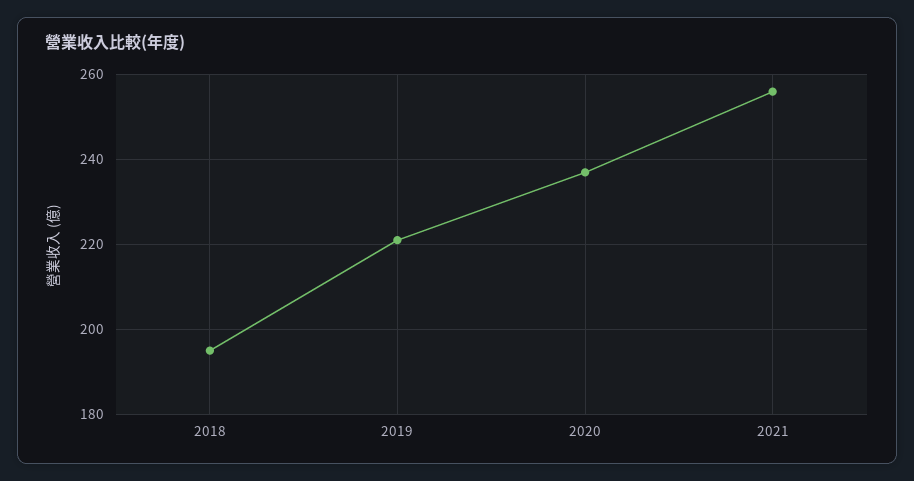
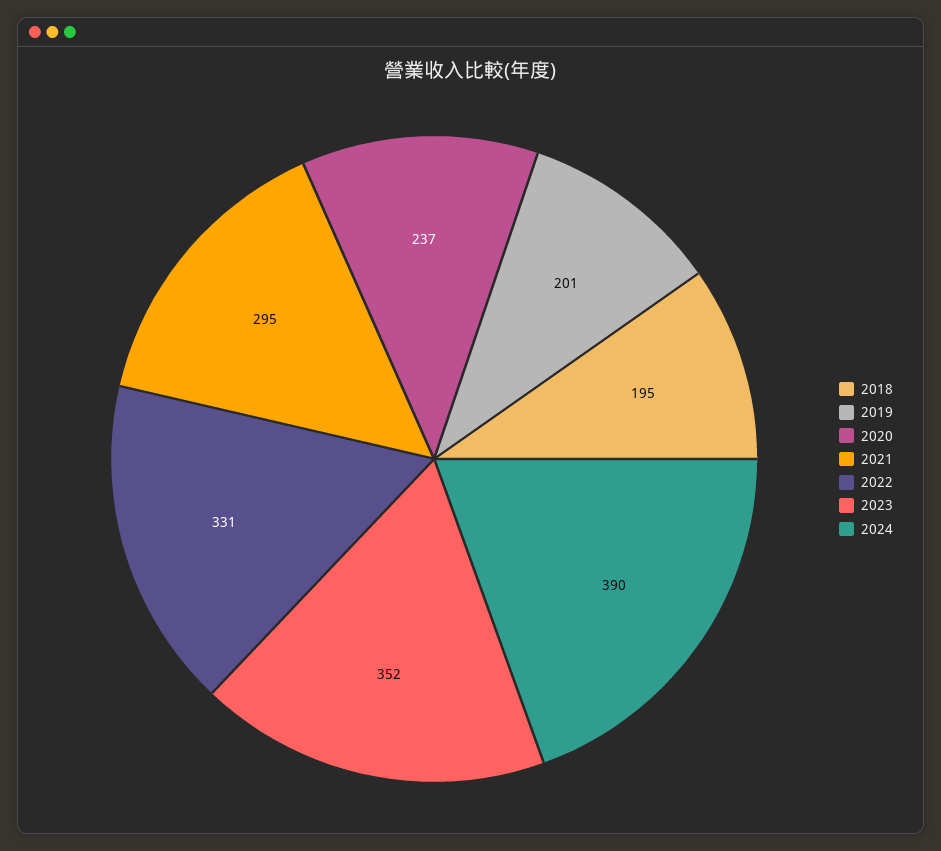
2019: 220 -> 201
2021: 255 -> 295
2022: none -> 331
2023: none -> 352
2024: none -> 390

